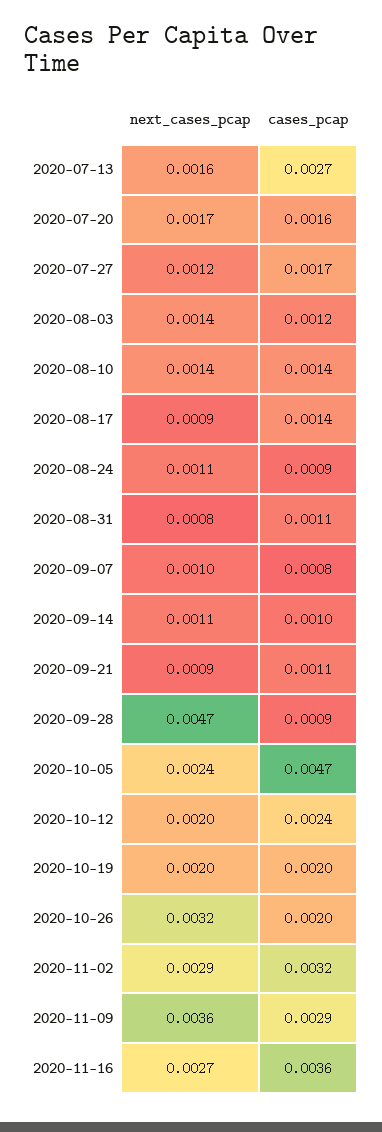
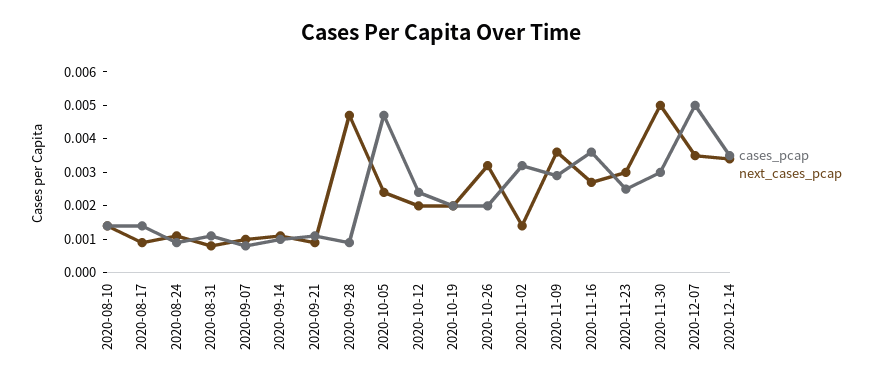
next_cases_pcap, 2020-07-13: 0.0016 -> none
cases_pcap, 2020-07-13: 0.0027 -> none
next_cases_pcap, 2020-07-20: 0.0017 -> none
cases_pcap, 2020-07-20: 0.0016 -> none
next_cases_pcap, 2020-07-27: 0.0012 -> none
cases_pcap, 2020-07-27: 0.0017 -> none
next_cases_pcap, 2020-08-03: 0.0014 -> none
cases_pcap, 2020-08-03: 0.0012 -> none
next_cases_pcap, 2020-11-02: 0.0029 -> 0.0015
cases_pcap, 2020-11-23: none -> 0.0025
next_cases_pcap, 2020-11-23: none -> 0.003
cases_pcap, 2020-11-30: none -> 0.003
next_cases_pcap, 2020-11-30: none -> 0.005
cases_pcap, 2020-12-07: none -> 0.005
next_cases_pcap, 2020-12-07: none -> 0.0035
cases_pcap, 2020-12-14: none -> 0.0035
next_cases_pcap, 2020-12-14: none -> 0.0035

